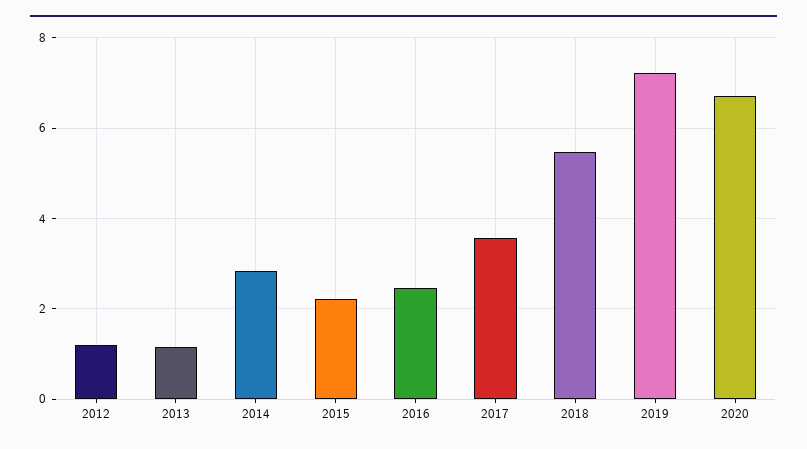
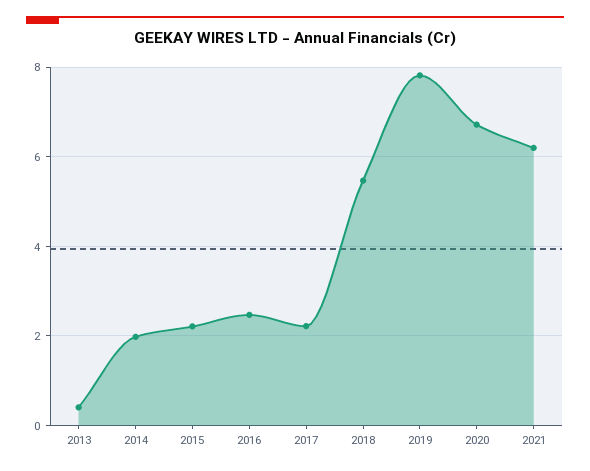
2012: 1.2 -> none
2013: 1.2 -> 0.4
2014: 2.8 -> 2
2017: 3.6 -> 2.2
2019: 7.2 -> 7.8
2021: none -> 6.2

